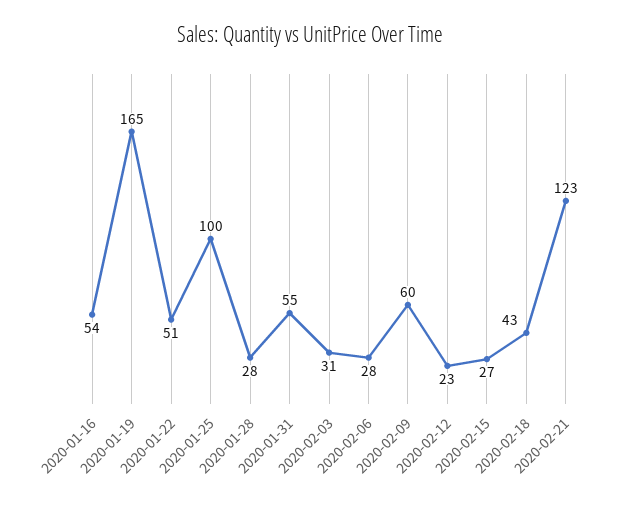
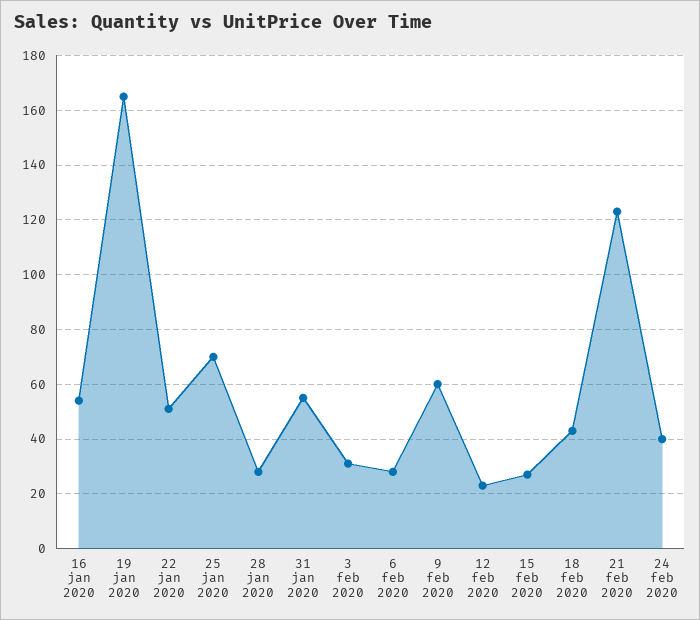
2020-01-25: 100 -> 70
24 feb 2020: none -> 40

